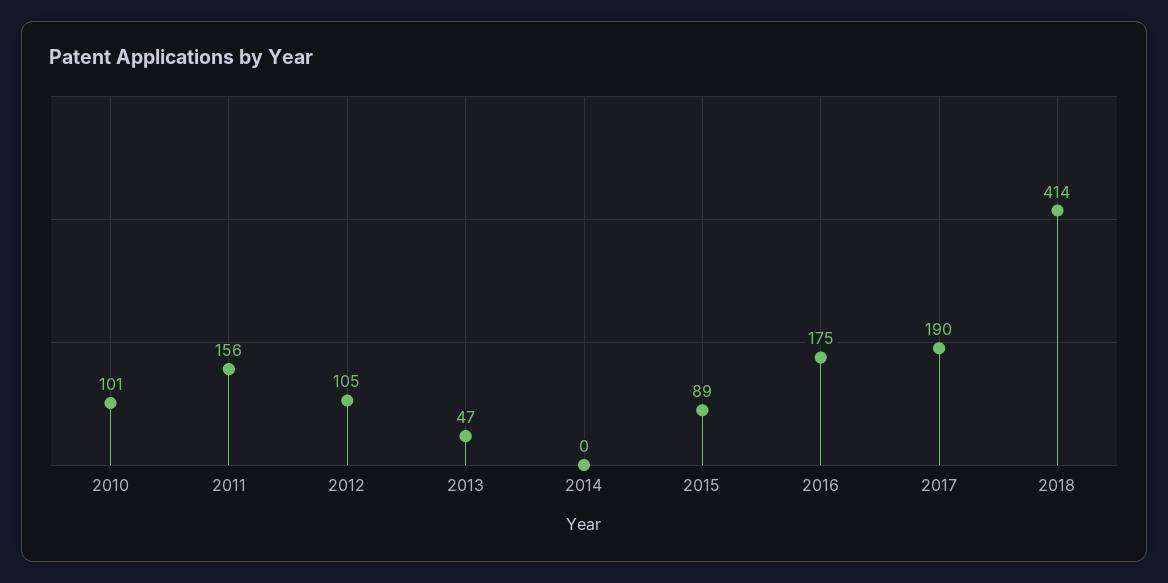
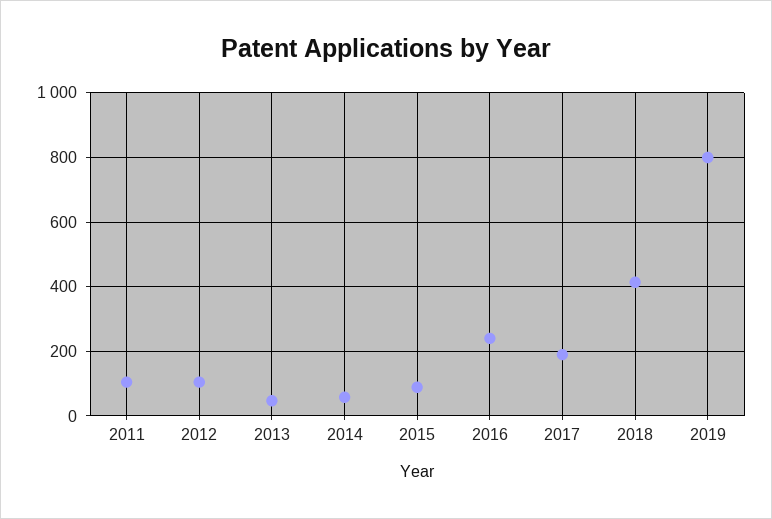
2010: 101 -> none
2011: 156 -> 100
2014: 0 -> 60
2016: 175 -> 240
2019: none -> 800

